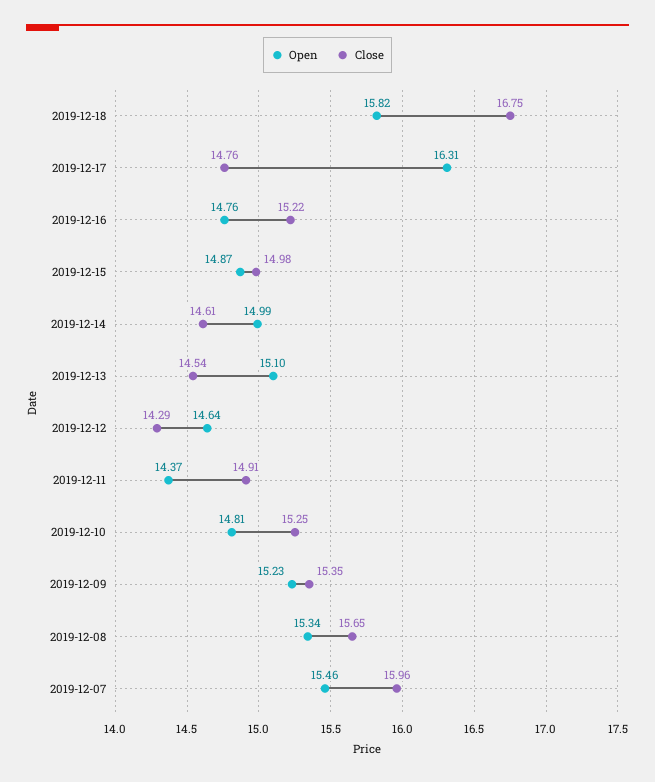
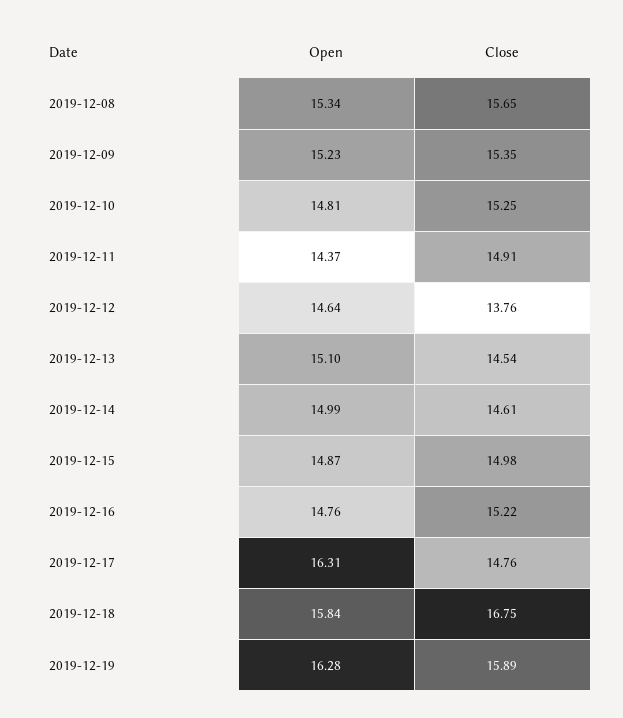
Open, 2019-12-18: 15.82 -> 15.84
Close, 2019-12-12: 14.29 -> 13.76
Open, 2019-12-07: 15.46 -> none
Close, 2019-12-07: 15.96 -> none
Open, 2019-12-19: none -> 16.28
Close, 2019-12-19: none -> 15.89

